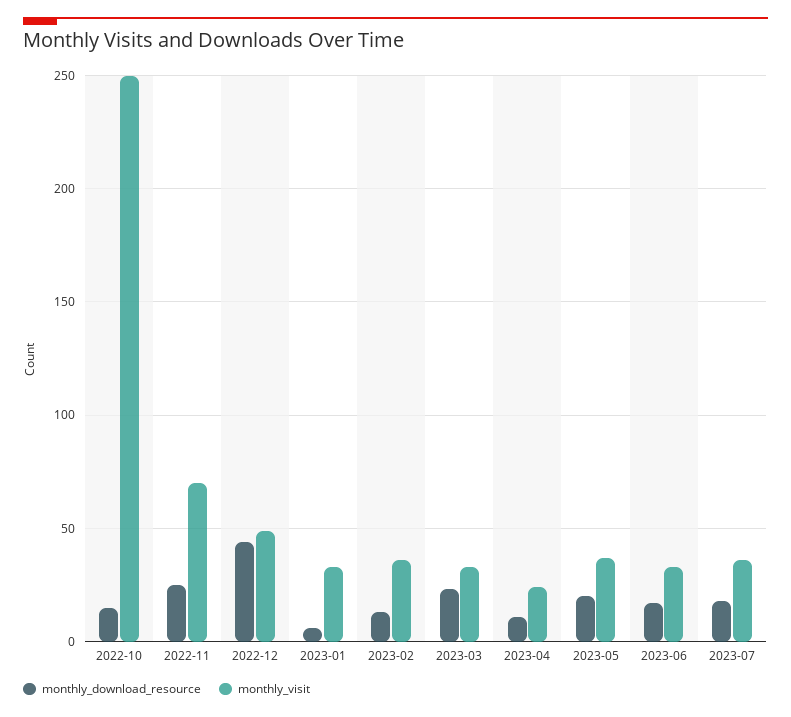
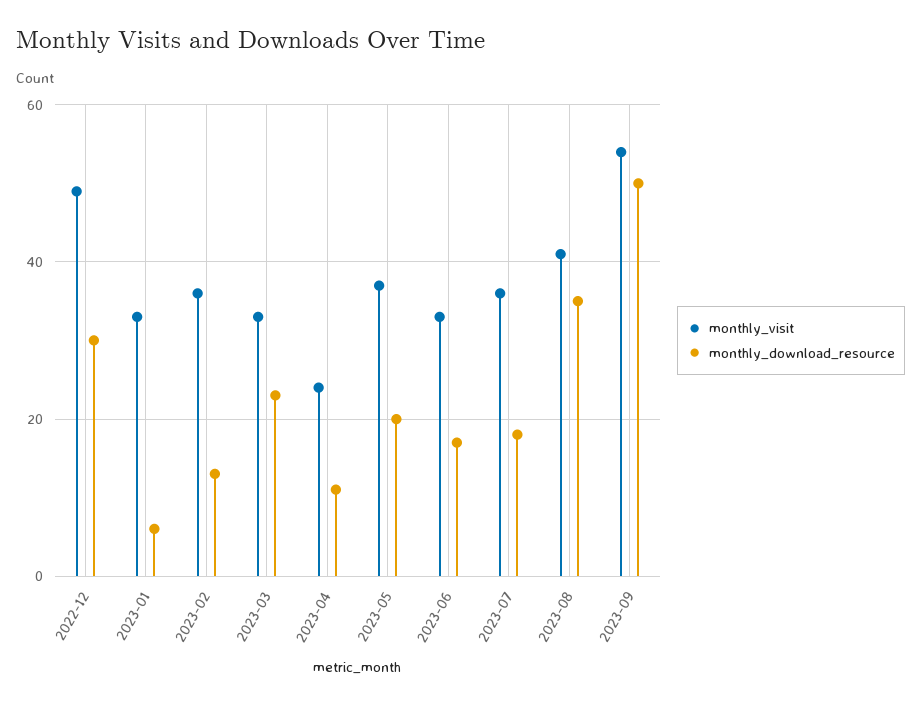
monthly_download_resource, 2022-10: 15 -> none
monthly_visit, 2022-10: 250 -> none
monthly_download_resource, 2022-11: 25 -> none
monthly_visit, 2022-11: 70 -> none
monthly_download_resource, 2022-12: 45 -> 30
monthly_visit, 2023-08: none -> 40
monthly_download_resource, 2023-08: none -> 35
monthly_visit, 2023-09: none -> 55
monthly_download_resource, 2023-09: none -> 50

